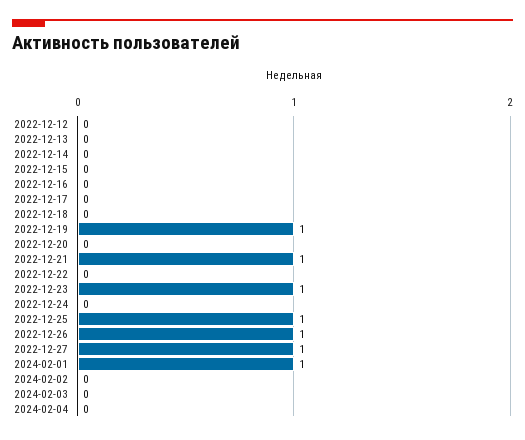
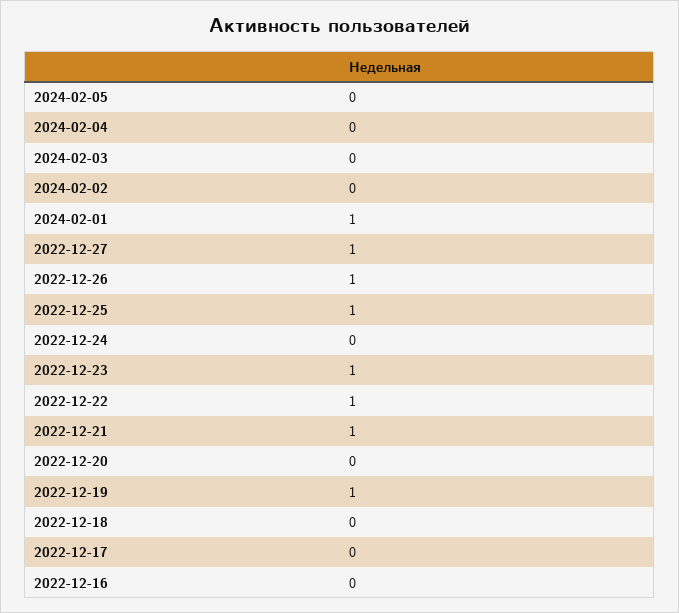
2022-12-12: 0 -> none
2022-12-13: 0 -> none
2022-12-14: 0 -> none
2022-12-15: 0 -> none
2022-12-22: 0 -> 1
2024-02-05: none -> 0

